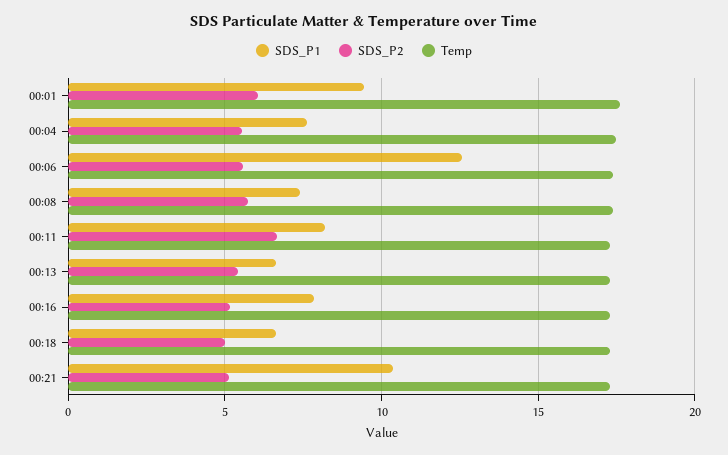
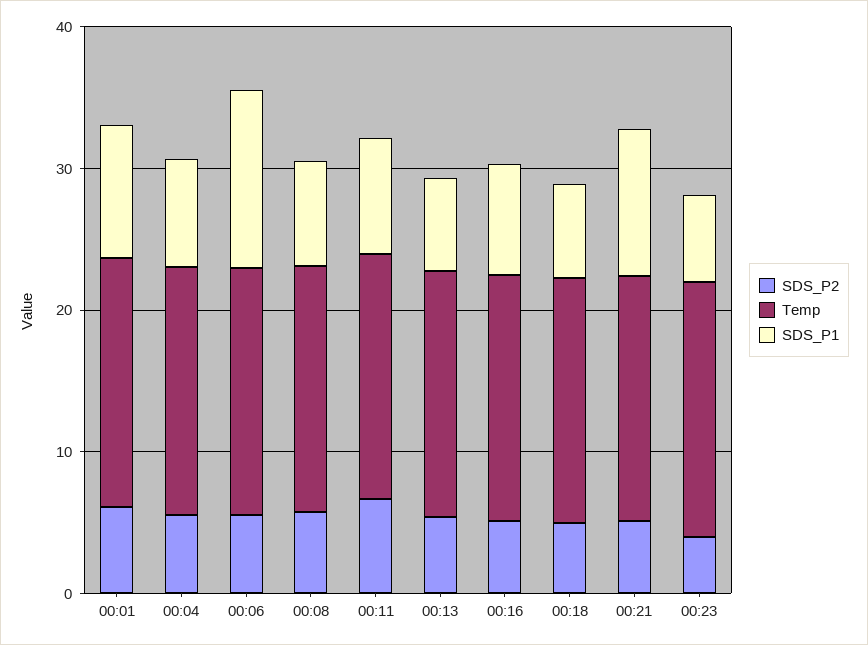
SDS_P2, 00:23: none -> 4
Temp, 00:23: none -> 18
SDS_P1, 00:23: none -> 6

